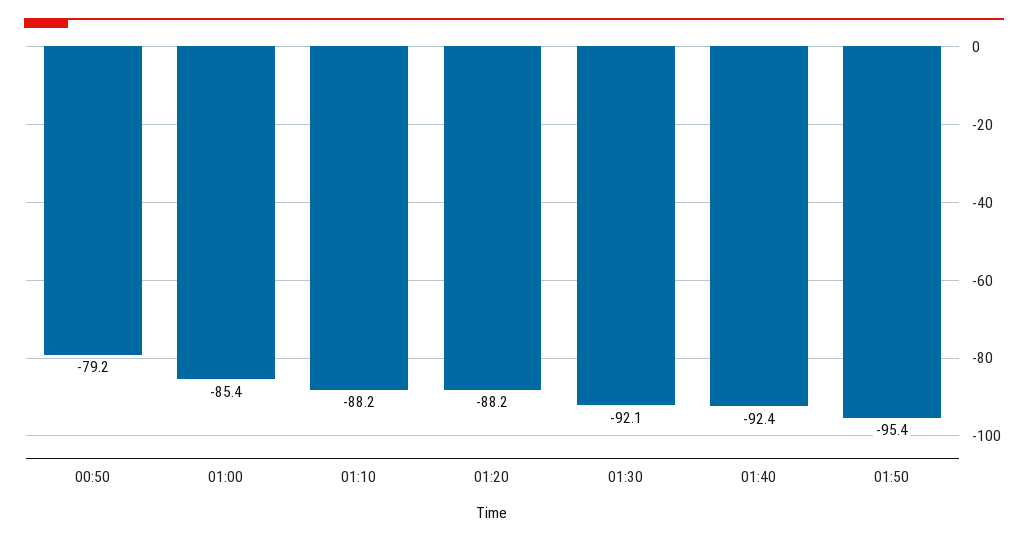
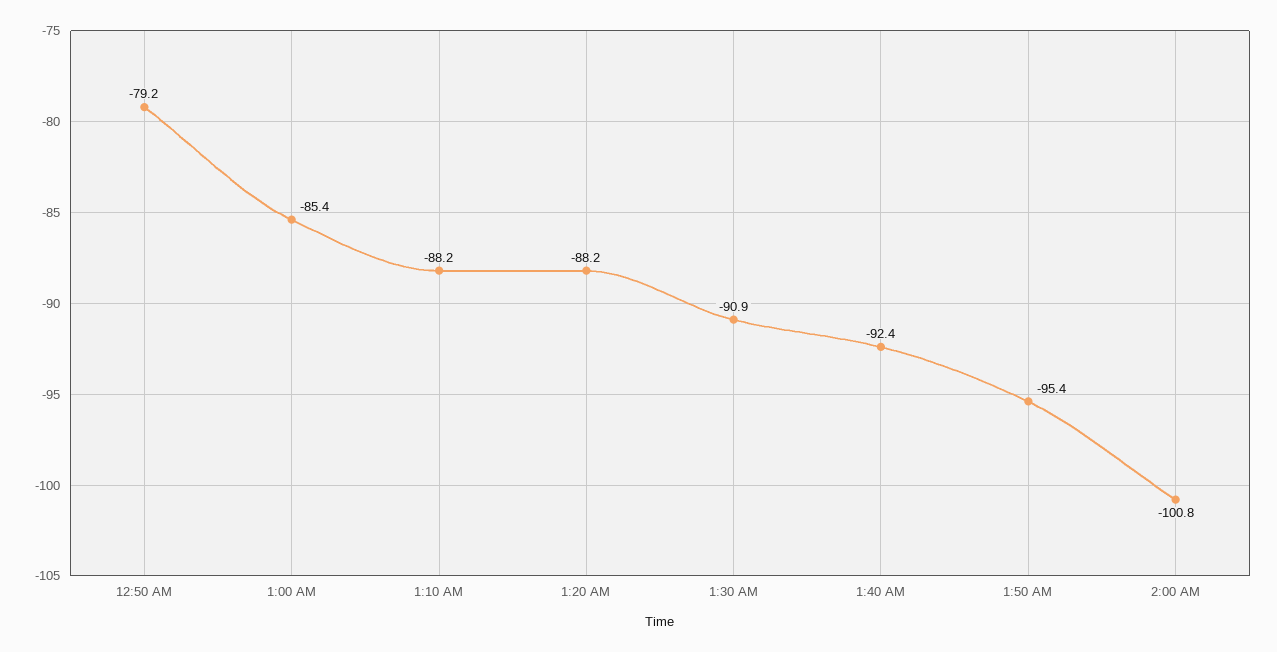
01:30: -92.1 -> -90.9
2:00 AM: none -> -100.8

